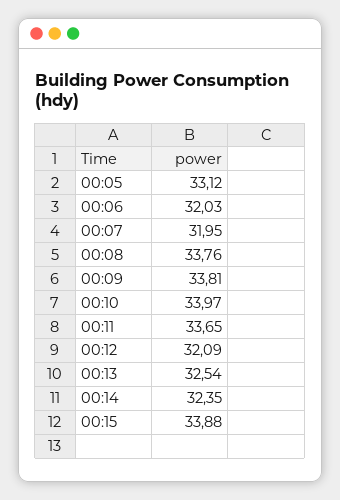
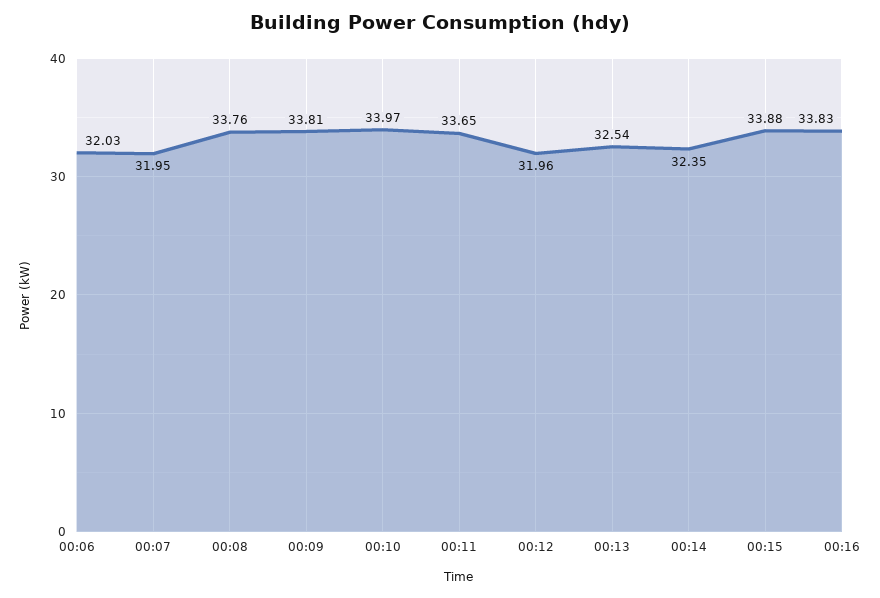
00:05: 33.12 -> none
00:12: 32.09 -> 31.96
00:16: none -> 33.83

